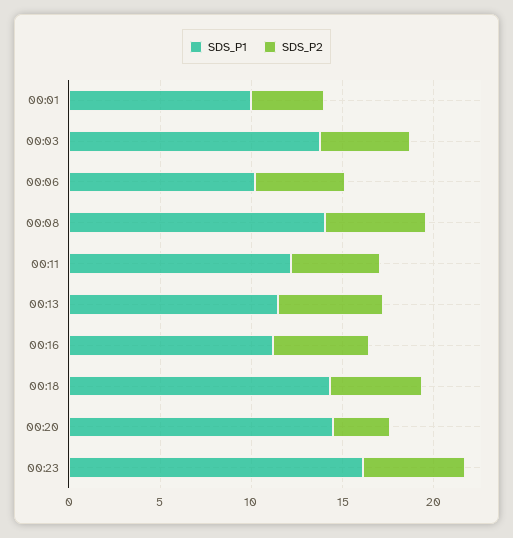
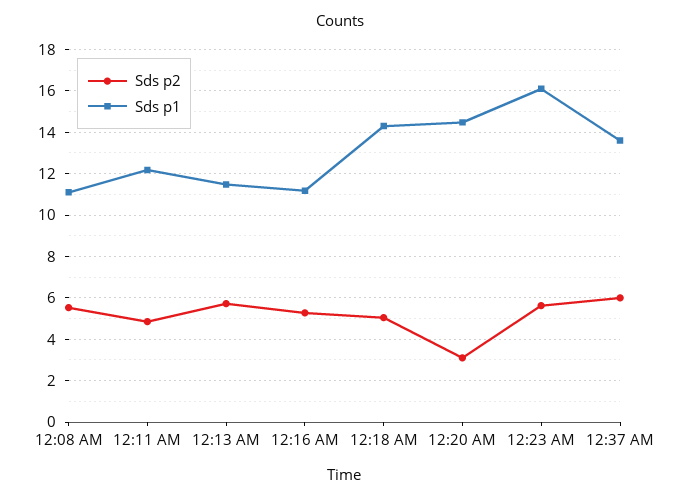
SDS_P1, 00:01: 10 -> none
SDS_P2, 00:01: 4 -> none
SDS_P1, 00:03: 14 -> none
SDS_P2, 00:03: 5 -> none
SDS_P1, 00:06: 10 -> none
SDS_P2, 00:06: 5 -> none
SDS_P1, 00:08: 14 -> 11
SDS_P2, 12:37 AM: none -> 6
SDS_P1, 12:37 AM: none -> 13.5

